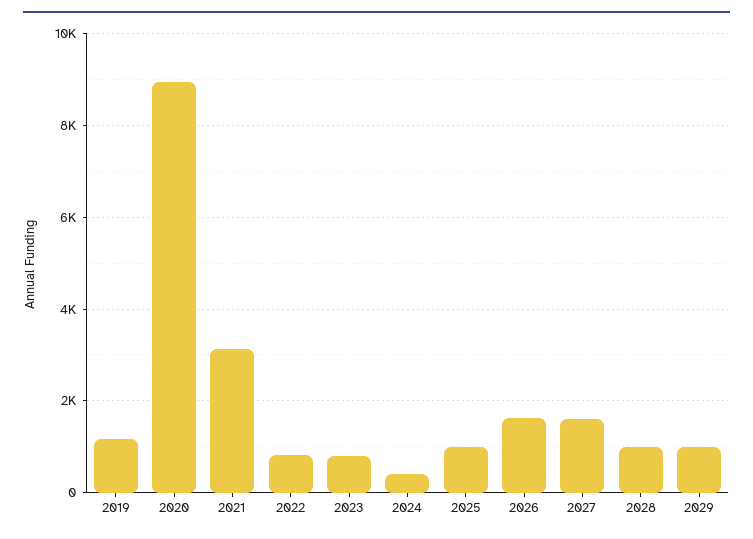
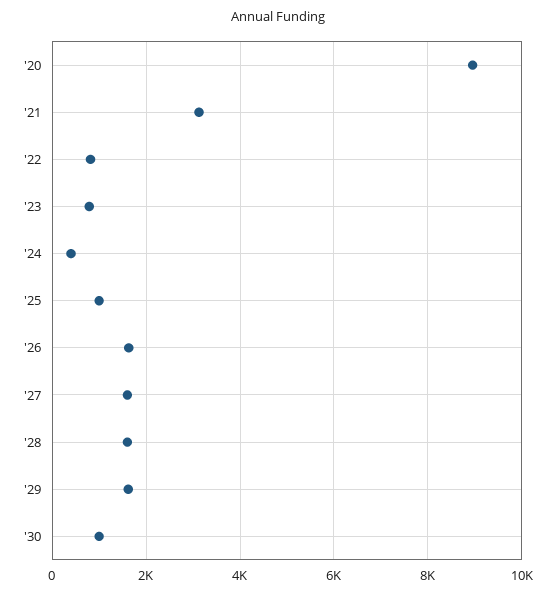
2019: 1200 -> none
2028: 1000 -> 1600
2029: 1000 -> 1600
'30: none -> 1000

